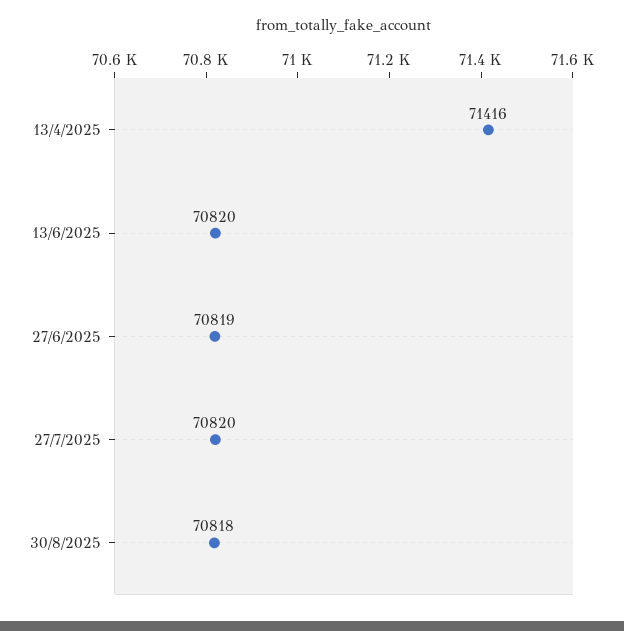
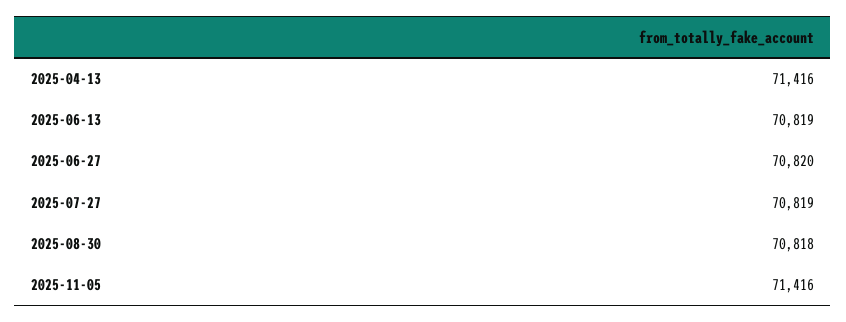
13/6/2025: 70820 -> 70819
27/6/2025: 70819 -> 70820
27/7/2025: 70820 -> 70819
2025-11-05: none -> 71416

